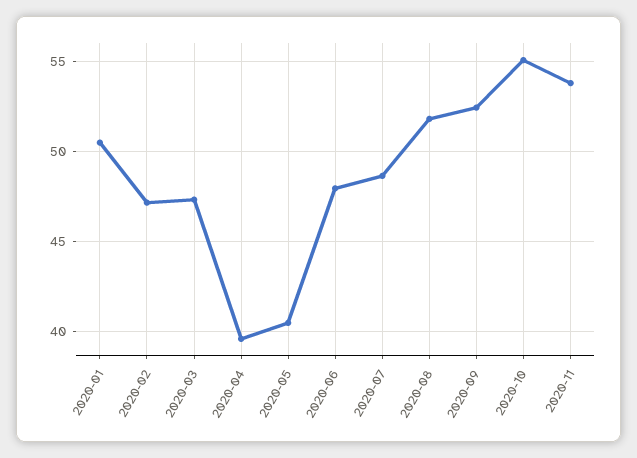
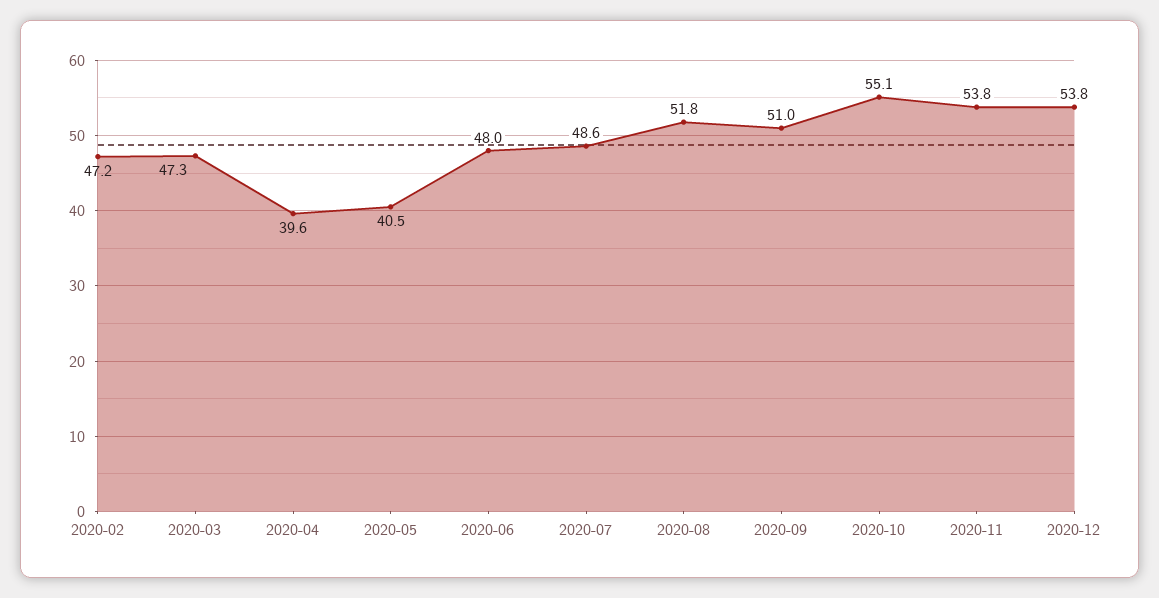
2020-01: 50.5 -> none
2020-09: 52.5 -> 51
2020-12: none -> 53.8

